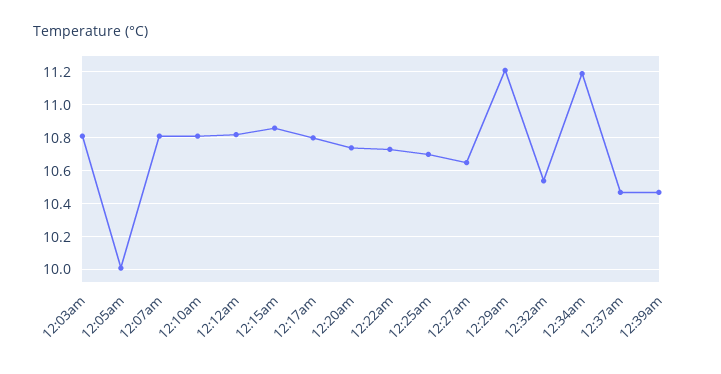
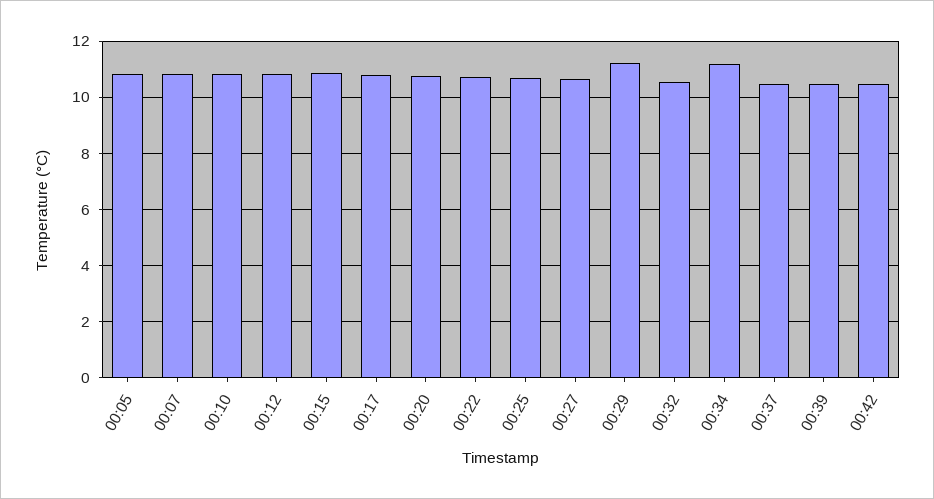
12:03am: 10.8 -> none
12:05am: 10 -> 10.75
00:42: none -> 10.5

